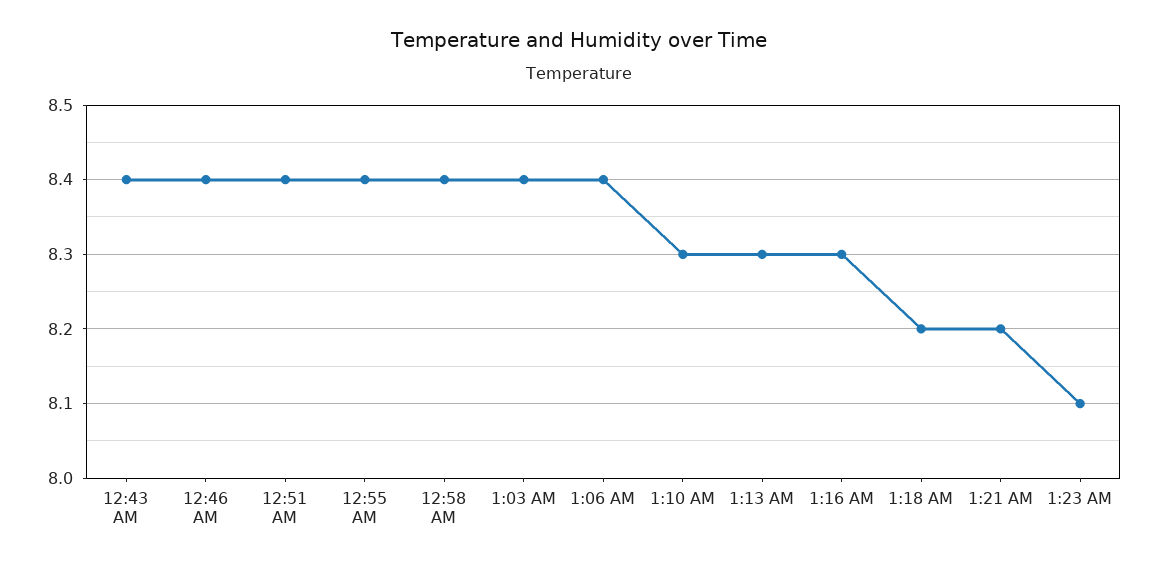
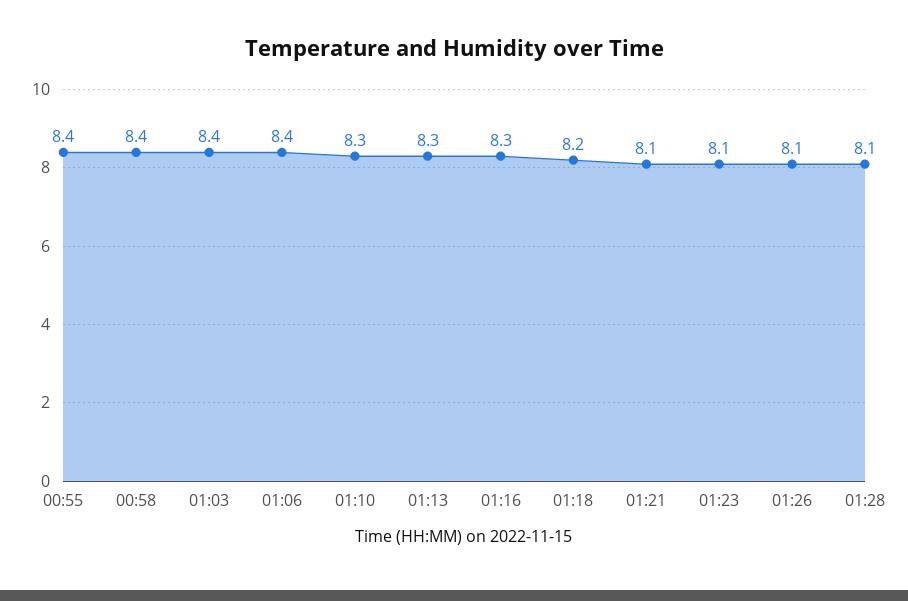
12:43 AM: 8.4 -> none
12:46 AM: 8.4 -> none
12:51 AM: 8.4 -> none
1:21 AM: 8.2 -> 8.1
01:26: none -> 8.1
01:28: none -> 8.1

